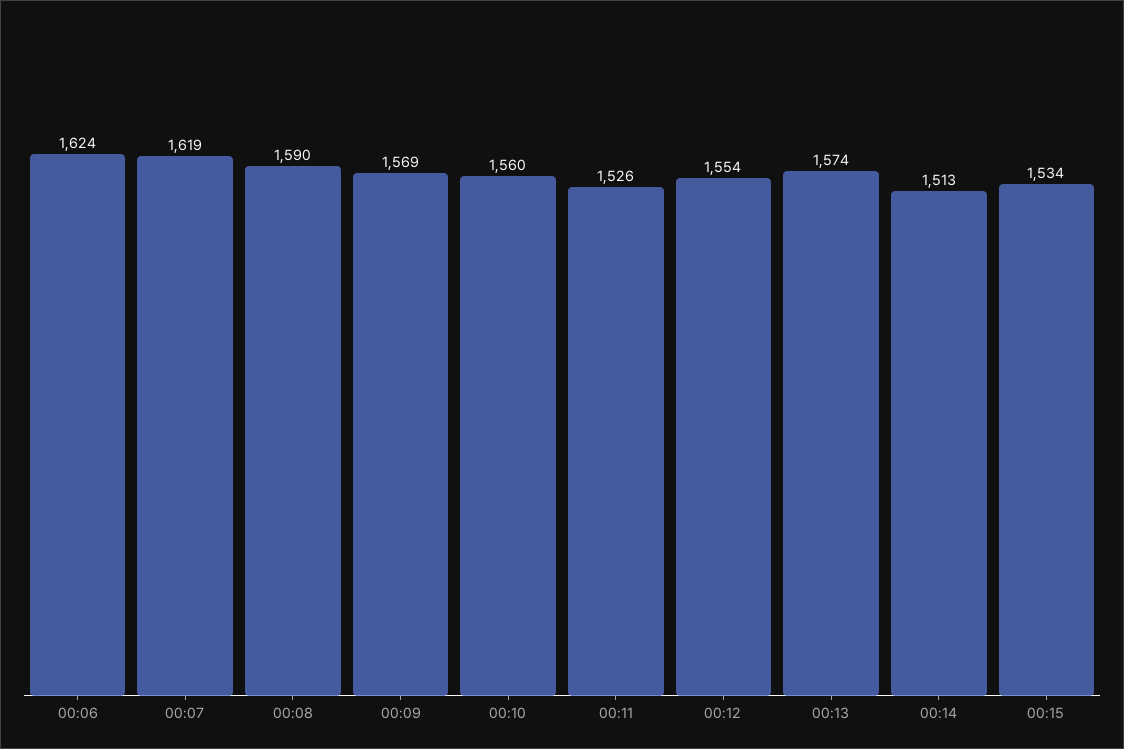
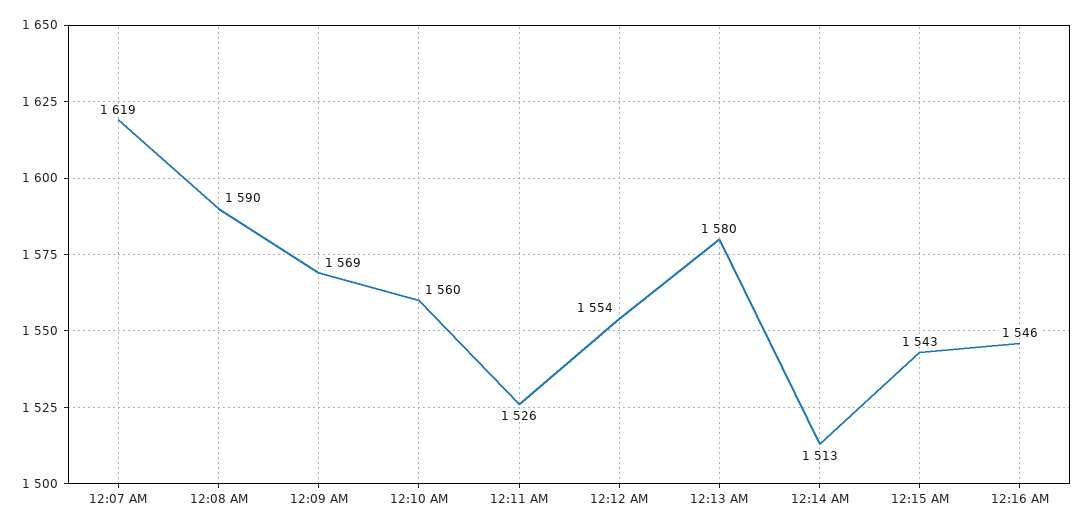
00:06: 1624 -> none
00:13: 1574 -> 1580
00:15: 1534 -> 1543
12:16 AM: none -> 1546

